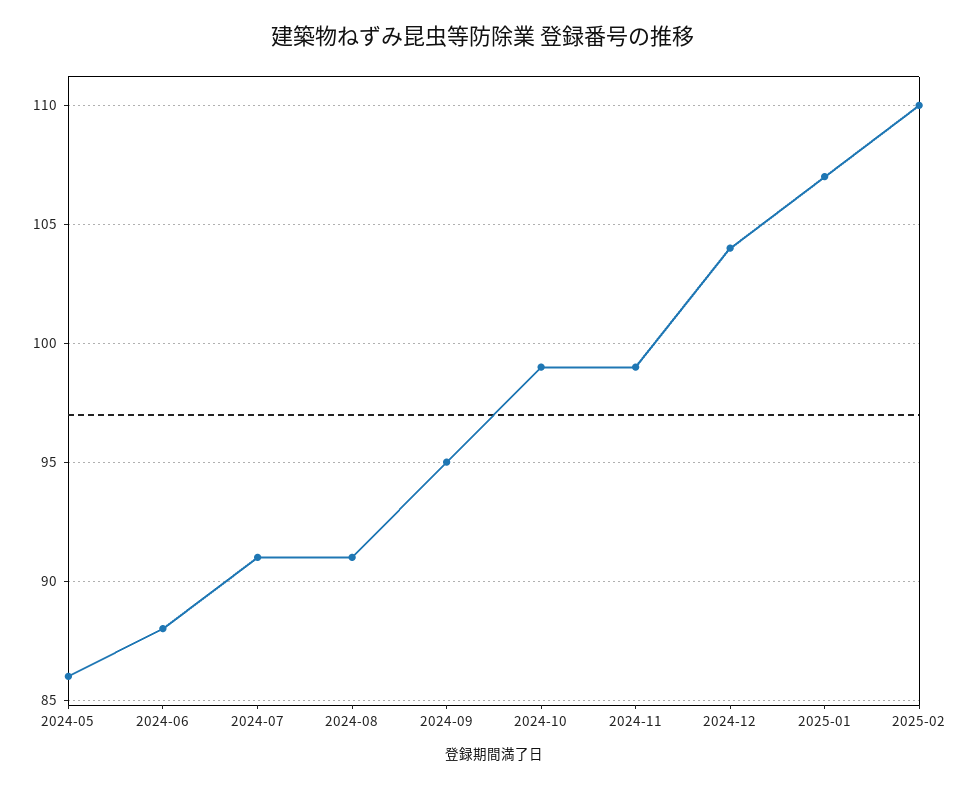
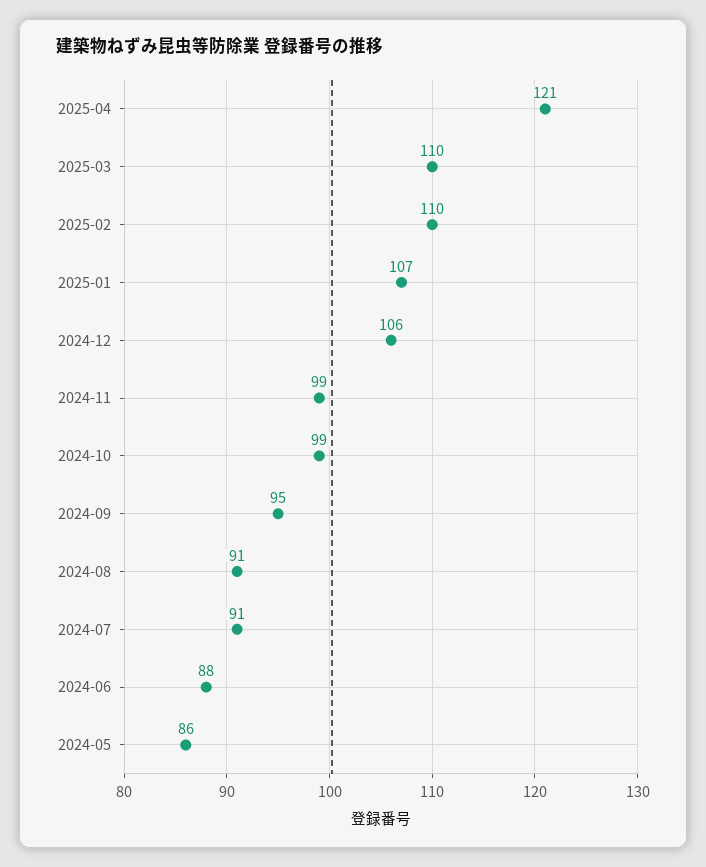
2024-12: 104 -> 106
2025-04: none -> 121
2025-03: none -> 110

